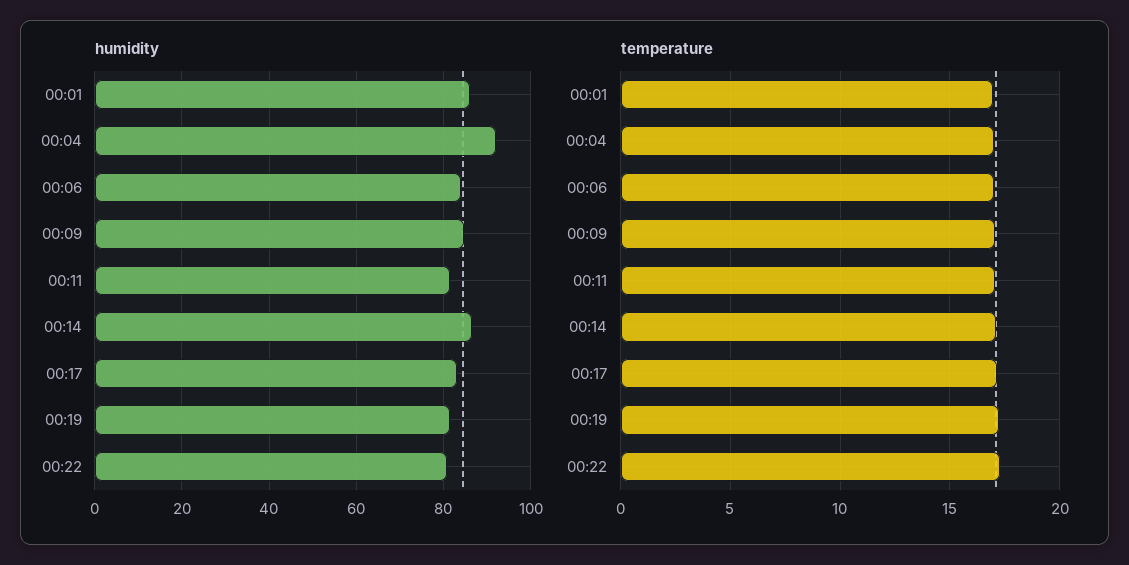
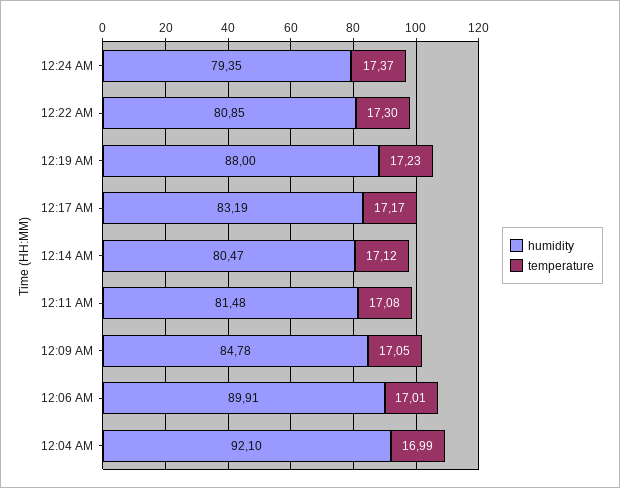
humidity, 00:01: 86 -> none
humidity, 00:06: 84 -> 89.91
humidity, 00:14: 86 -> 80.47
humidity, 00:19: 82 -> 88
temperature, 00:01: 17 -> none
humidity, 12:24 AM: none -> 79.35
temperature, 12:24 AM: none -> 17.37

